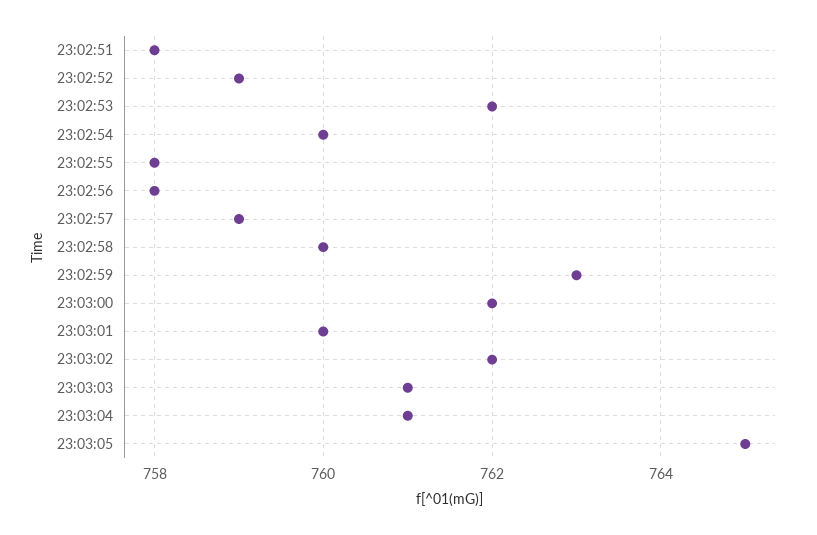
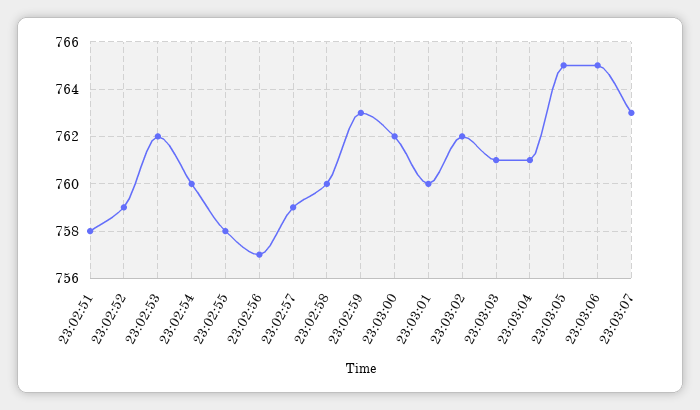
23:02:56: 758 -> 757
23:03:06: none -> 765
23:03:07: none -> 763

